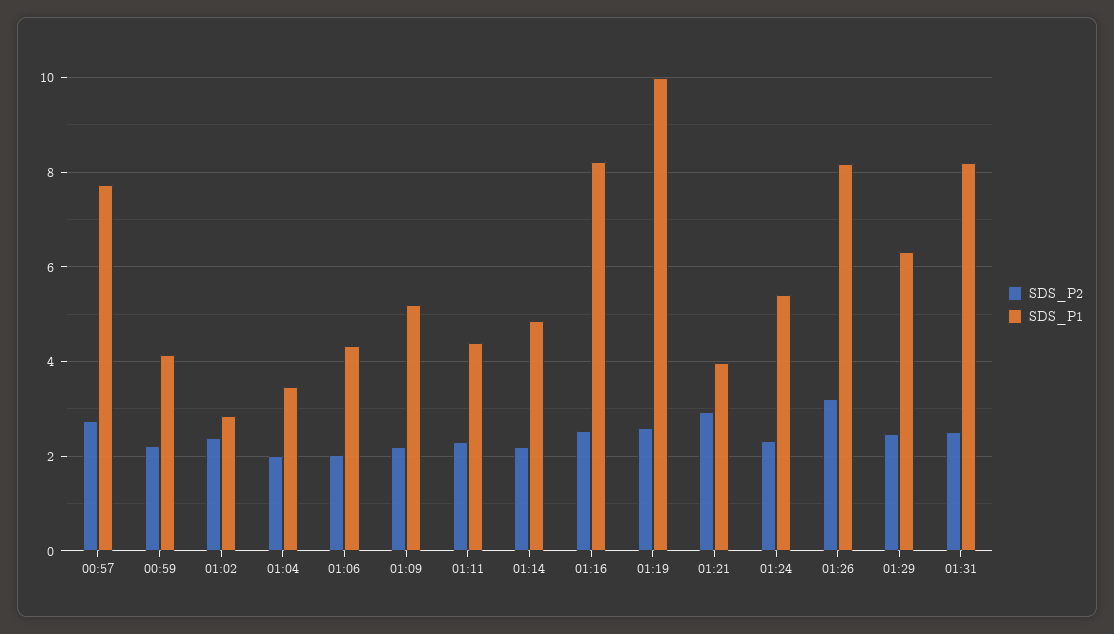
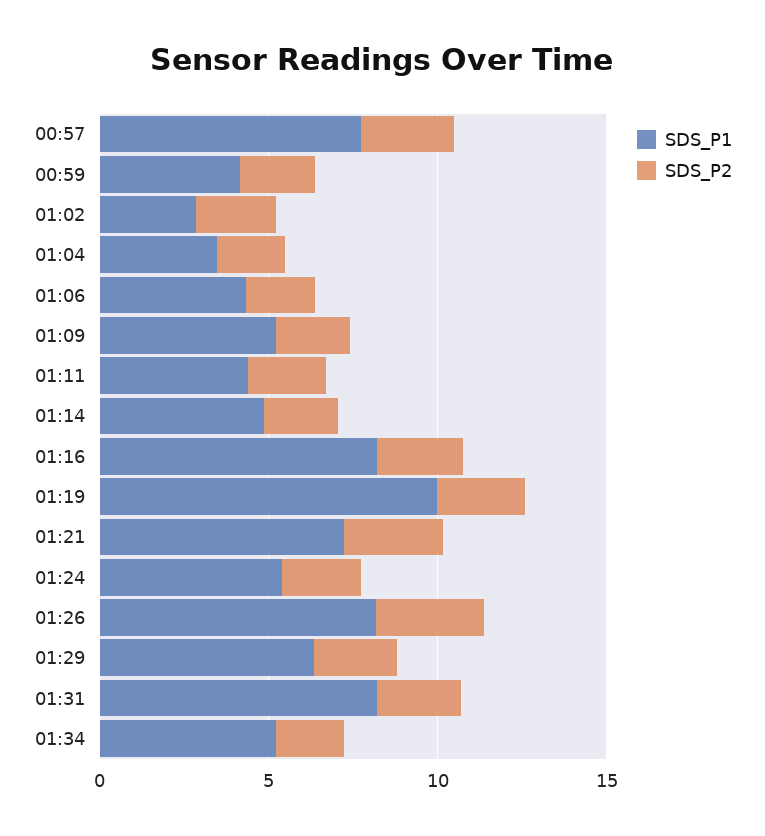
SDS_P1, 01:21: 4 -> 7
SDS_P1, 01:34: none -> 5
SDS_P2, 01:34: none -> 2

